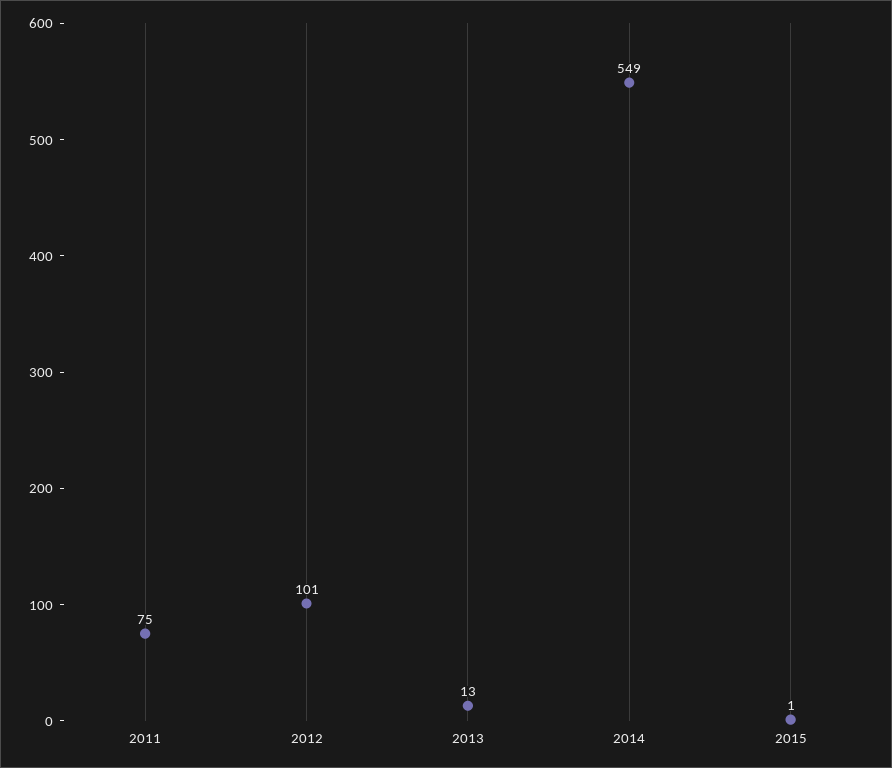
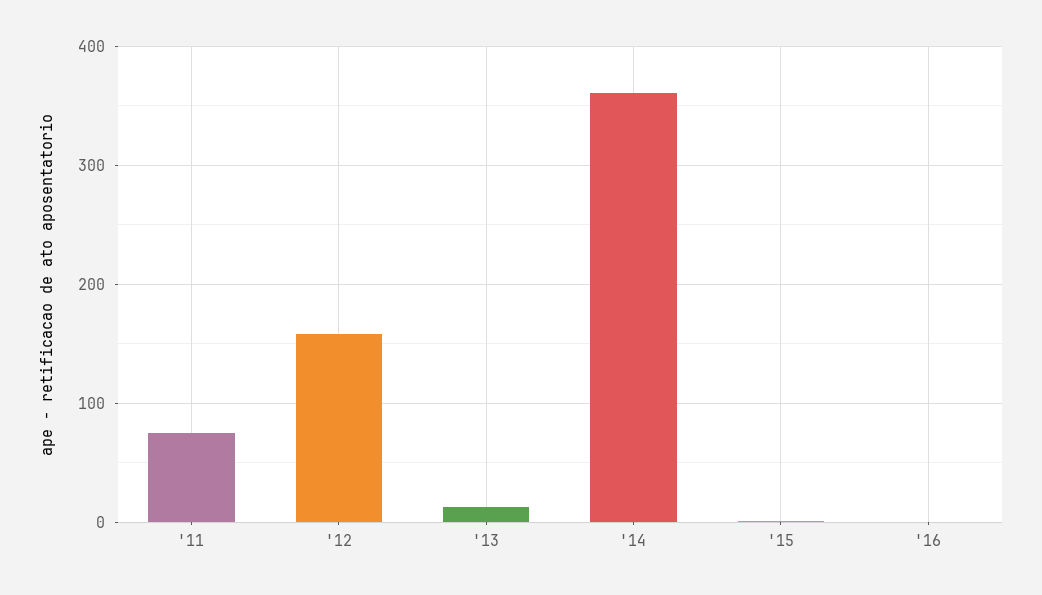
2012: 101 -> 160
2014: 549 -> 360
'16: none -> 0

